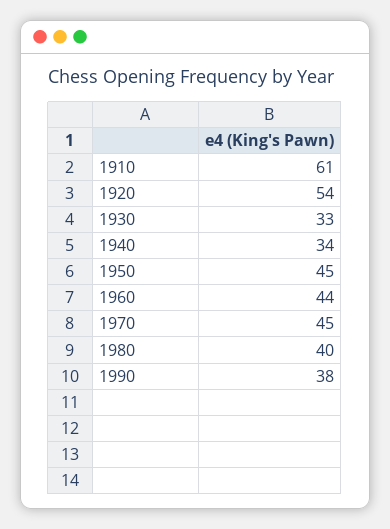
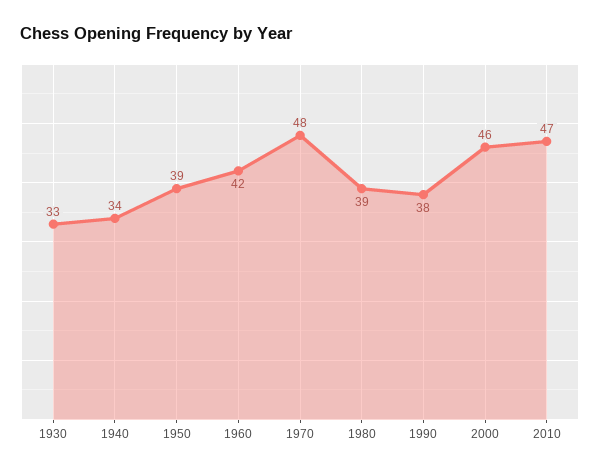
1910: 61 -> none
1920: 54 -> none
1950: 45 -> 39
1960: 44 -> 42
1970: 45 -> 48
1980: 40 -> 39
2000: none -> 46
2010: none -> 47

